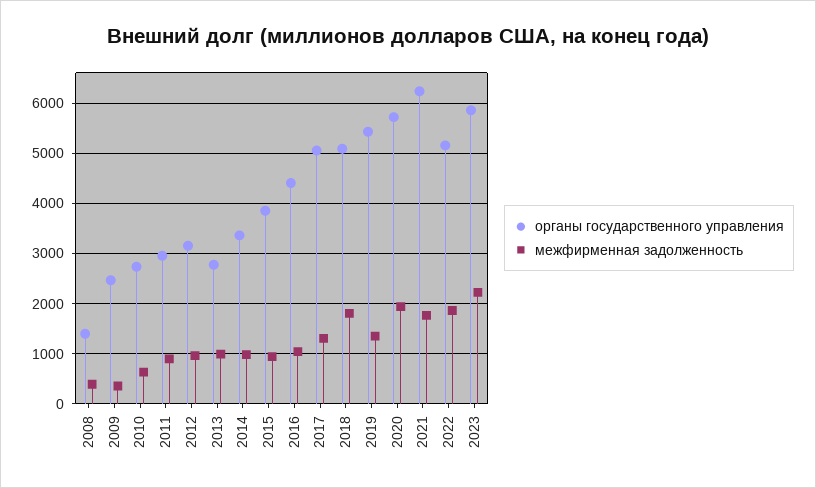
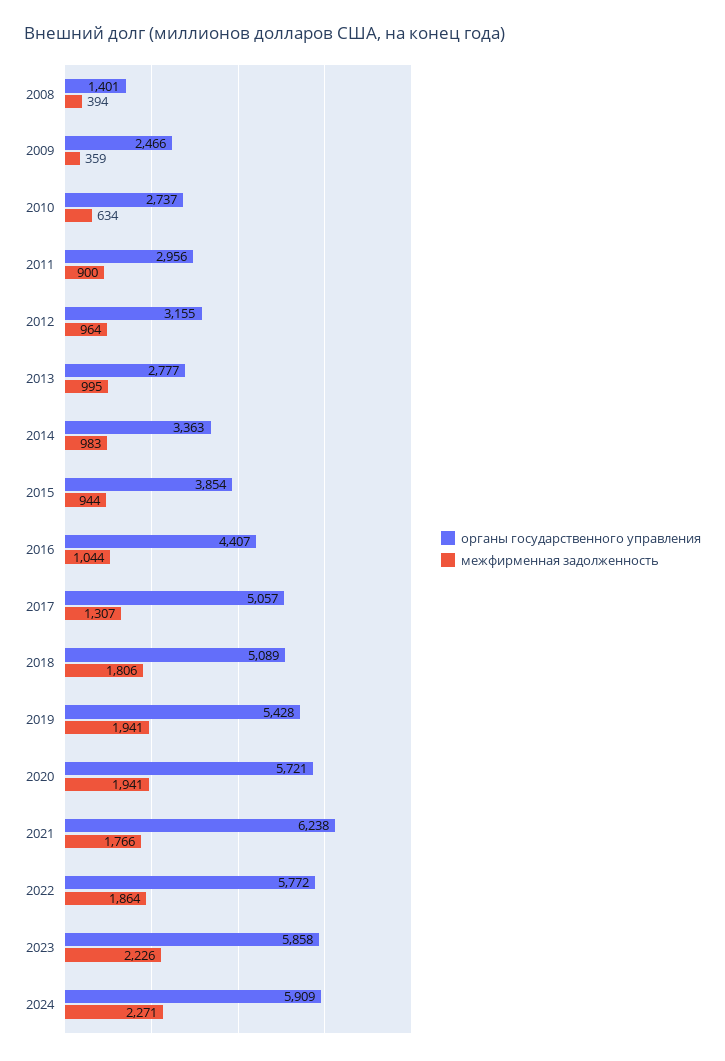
межфирменная задолженность, 2019: 1400 -> 1941
органы государственного управления, 2022: 5200 -> 5772
органы государственного управления, 2024: none -> 5909
межфирменная задолженность, 2024: none -> 2271

